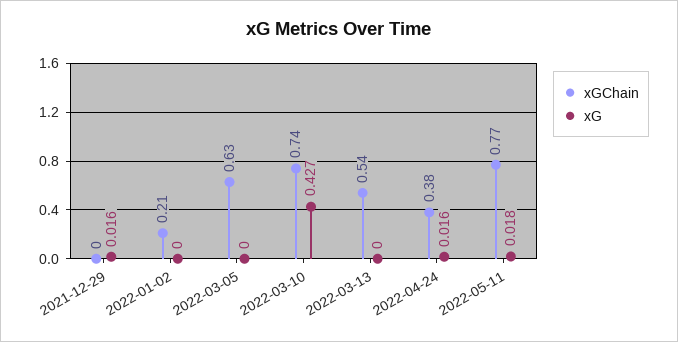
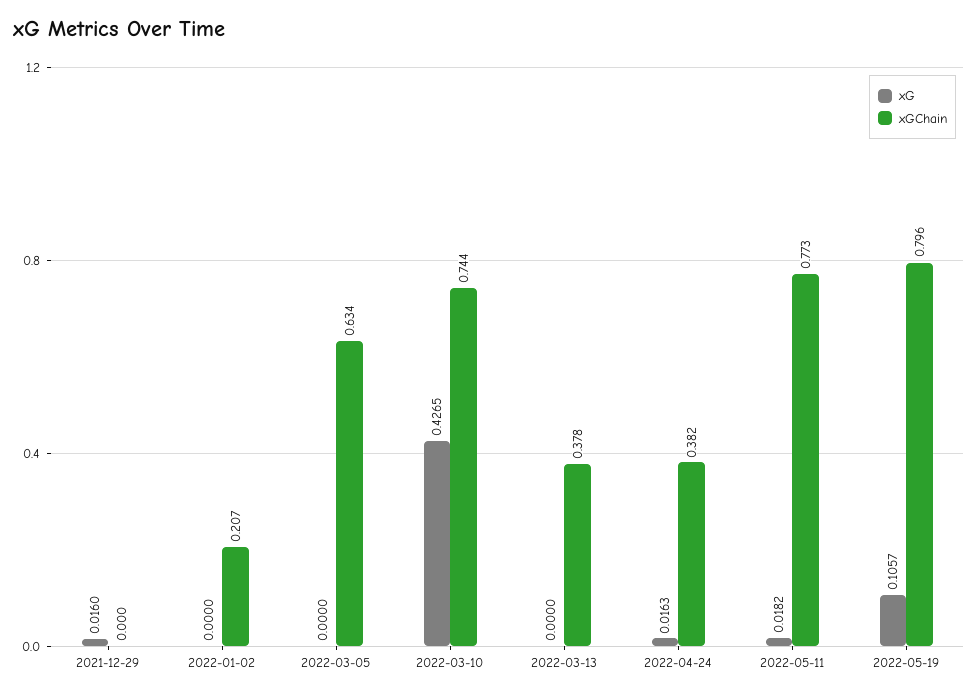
xGChain, 2022-03-13: 0.54 -> 0.378
xG, 2022-05-19: none -> 0.1057
xGChain, 2022-05-19: none -> 0.796

